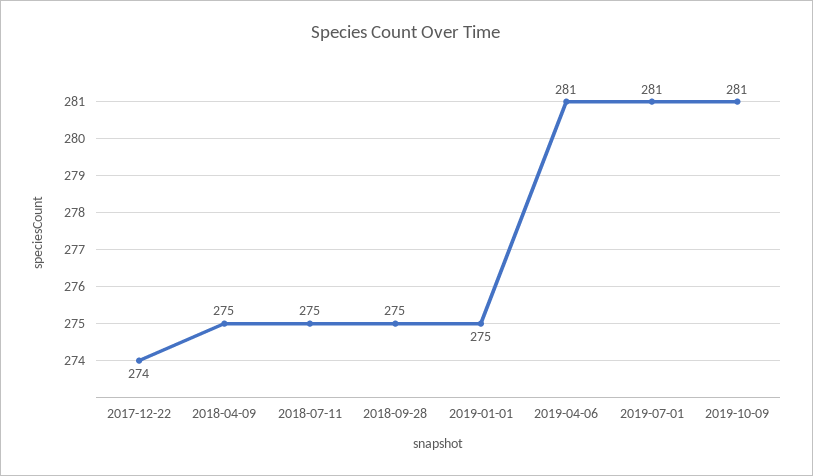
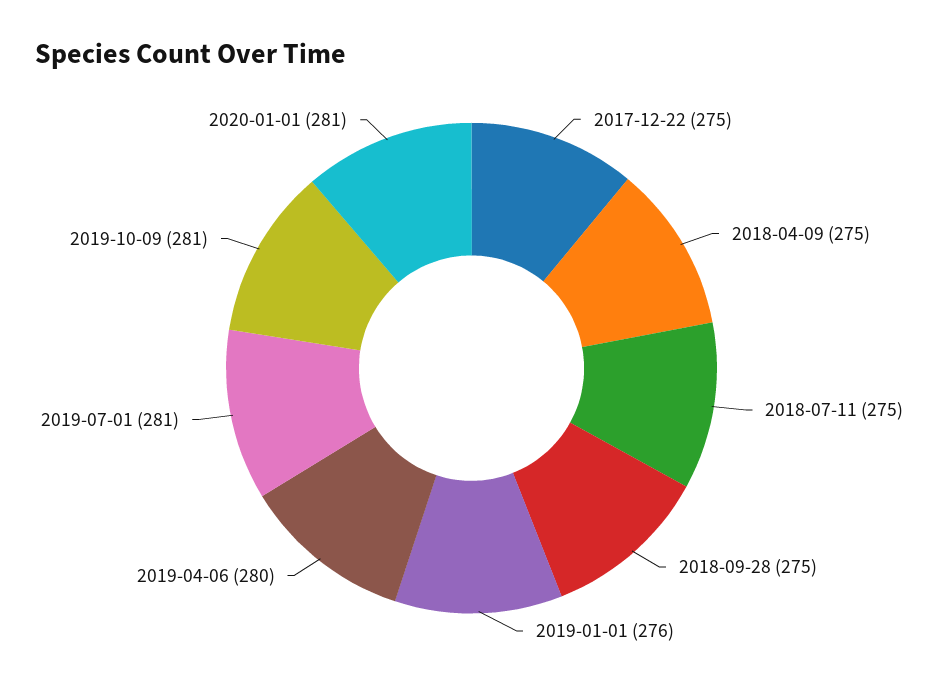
2017-12-22: 274 -> 275
2019-01-01: 275 -> 276
2019-04-06: 281 -> 280
2020-01-01: none -> 281

